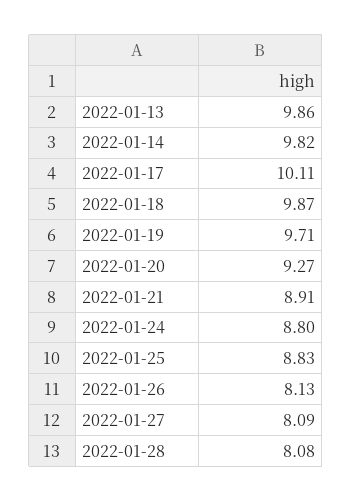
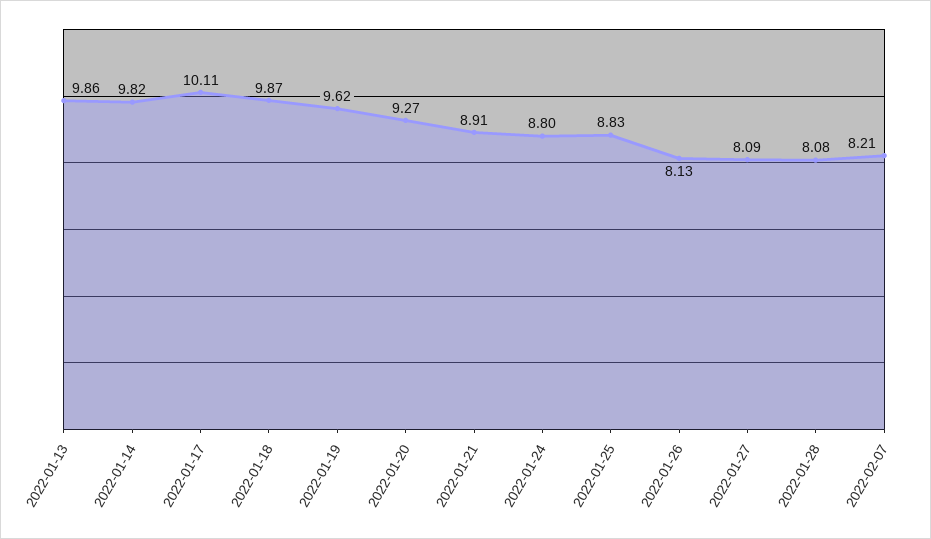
2022-01-19: 9.71 -> 9.62
2022-02-07: none -> 8.21

